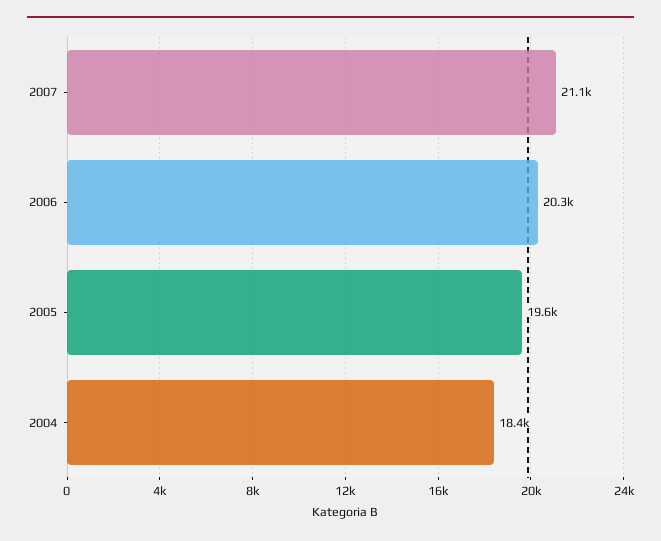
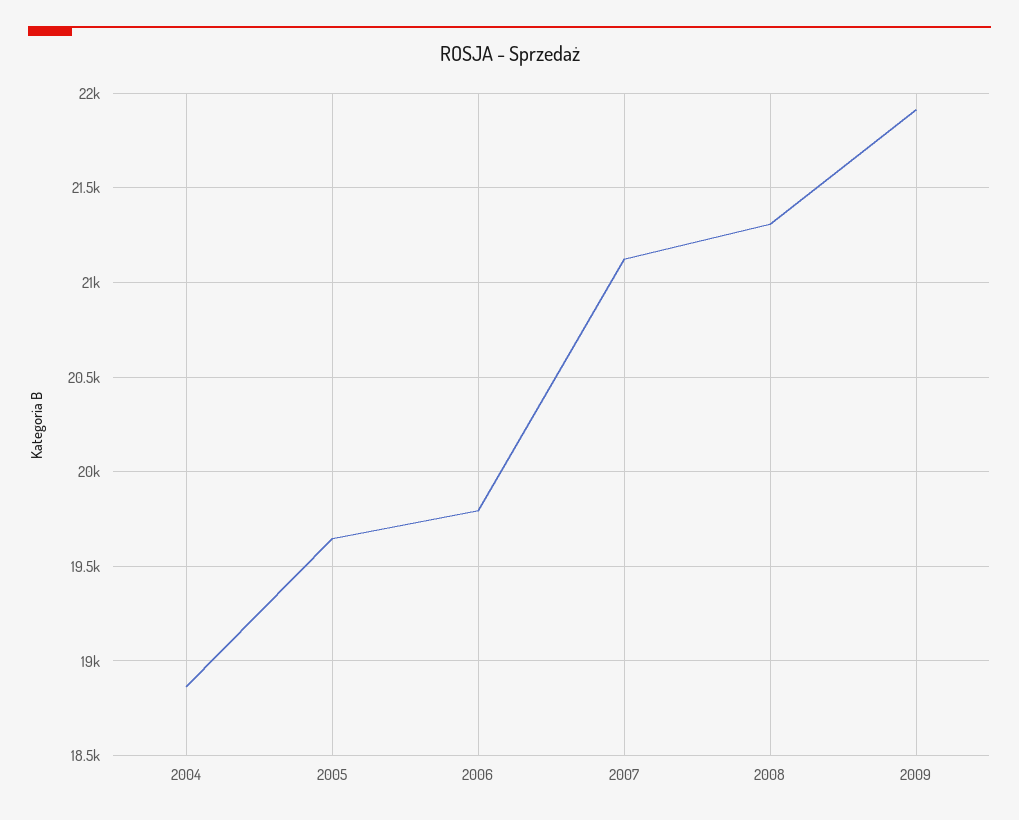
2006: 20300 -> 19800
2004: 18400 -> 18850
2008: none -> 21300
2009: none -> 21900

